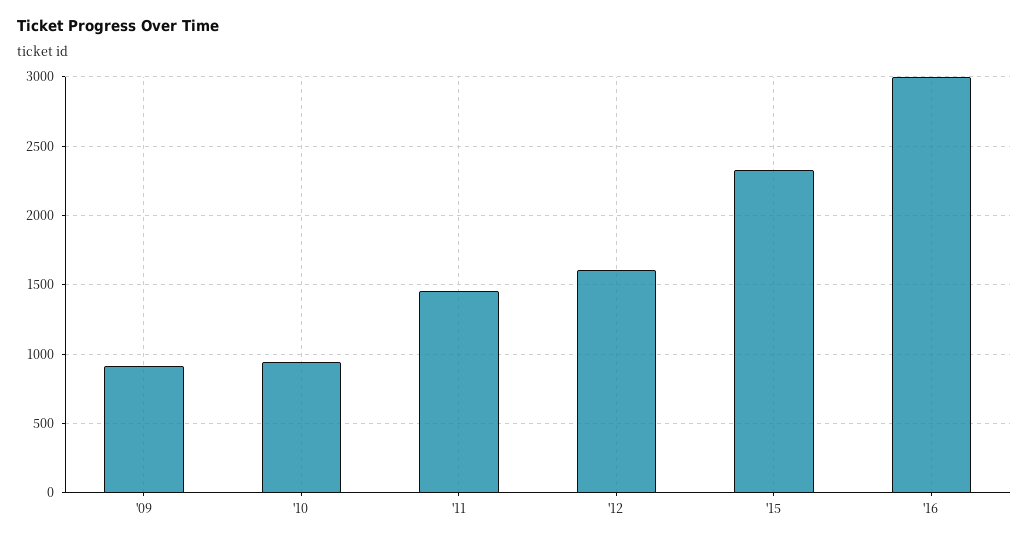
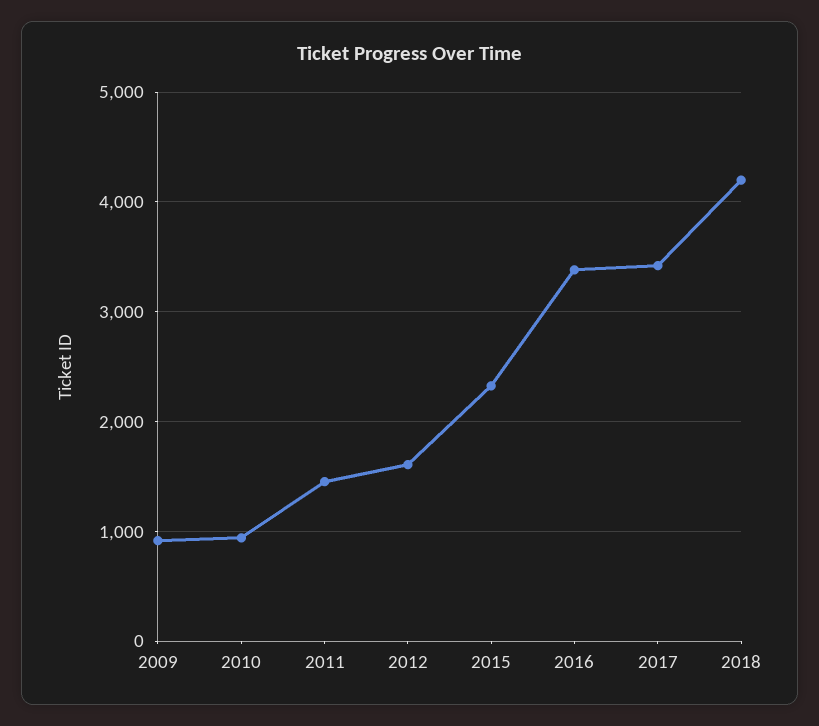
'16: 3000 -> 3400
2017: none -> 3400
2018: none -> 4200

